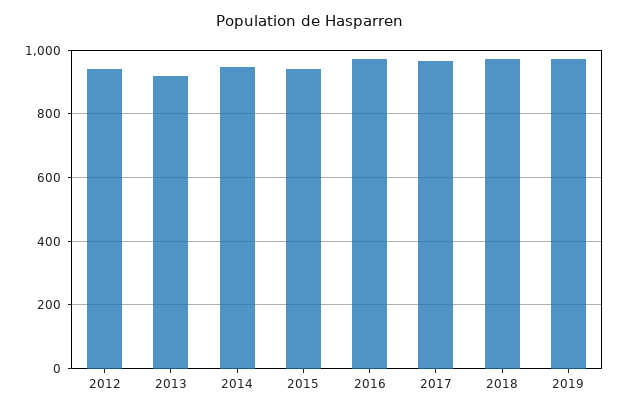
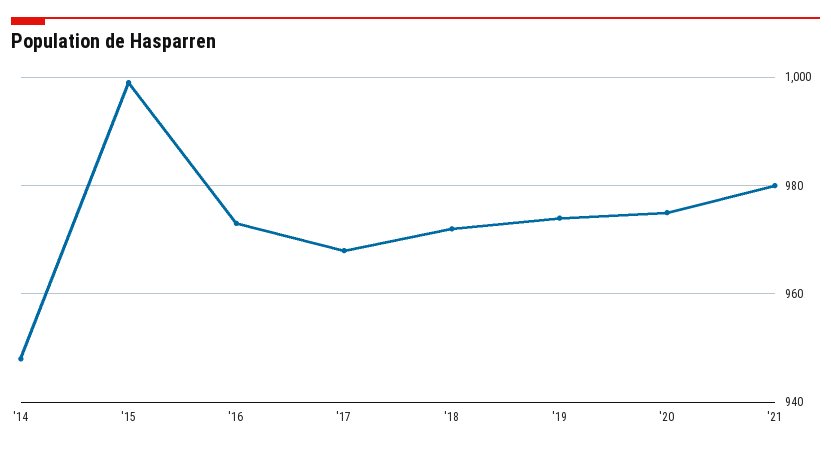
2012: 940 -> none
2013: 920 -> none
2015: 940 -> 1000
'20: none -> 975
'21: none -> 980

